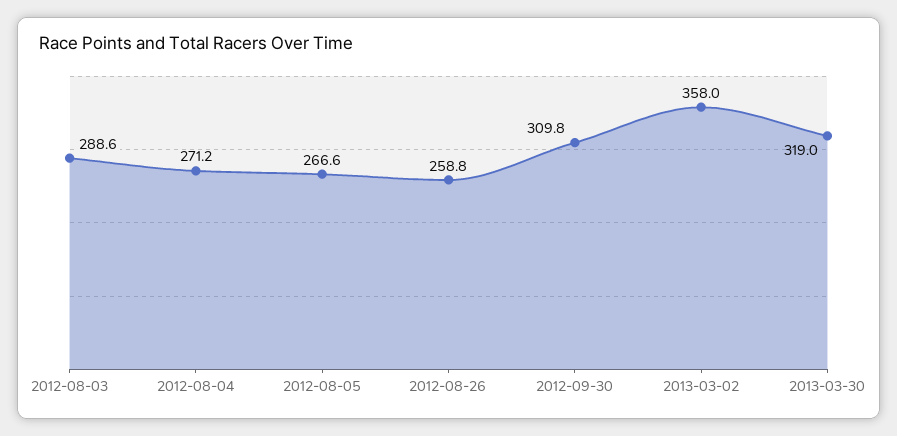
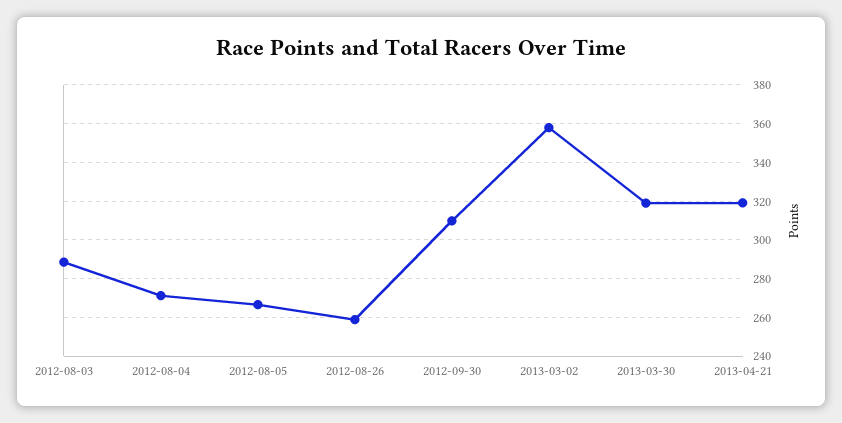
2013-04-21: none -> 320

